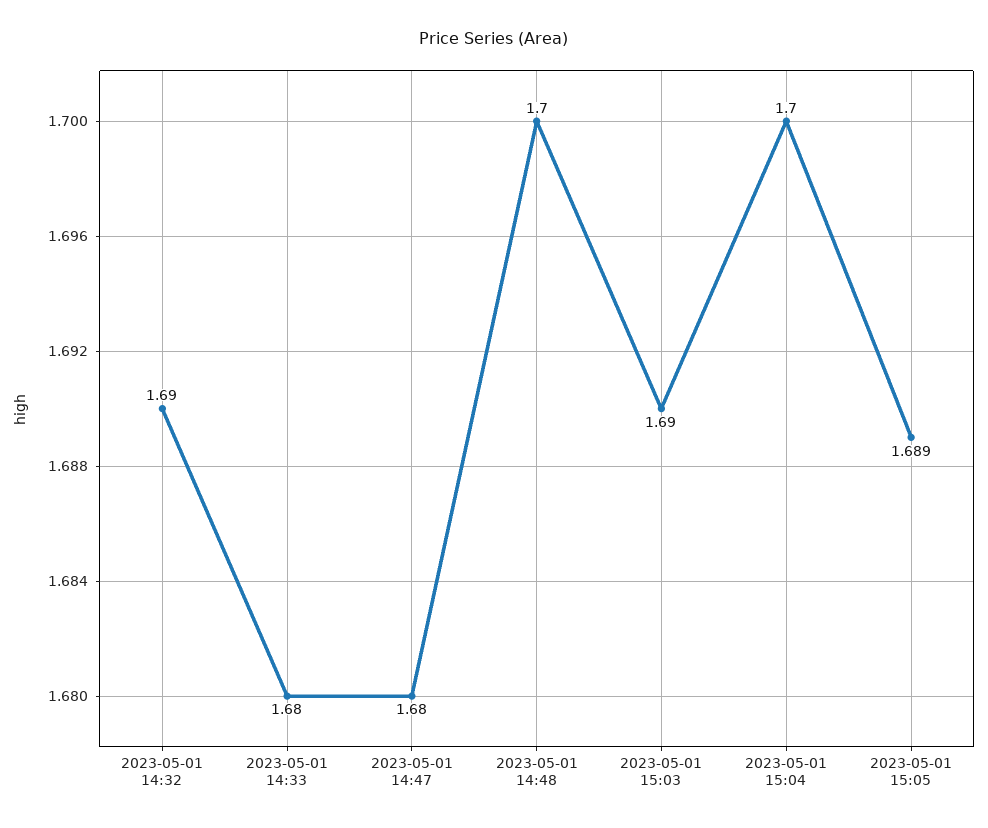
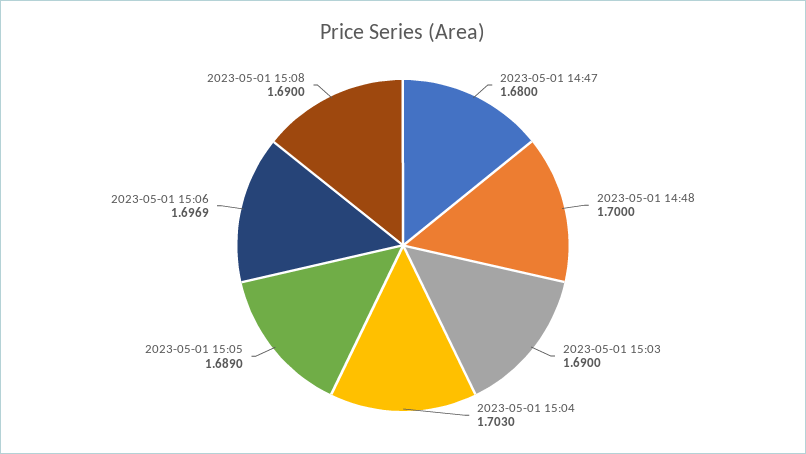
2023-05-01 14:32: 1.69 -> none
2023-05-01 14:33: 1.68 -> none
2023-05-01 15:04: 1.7 -> 1.703
2023-05-01 15:06: none -> 1.6969
2023-05-01 15:08: none -> 1.69

